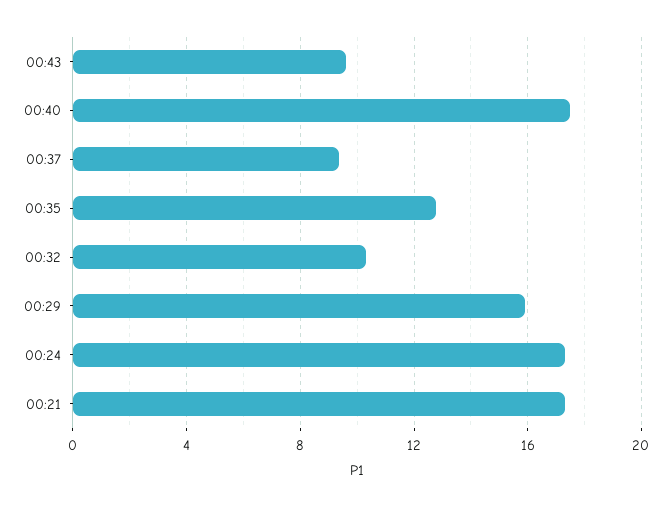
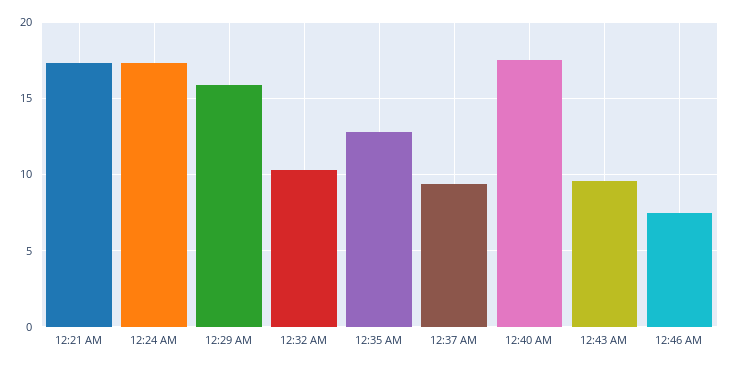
12:46 AM: none -> 7.5

